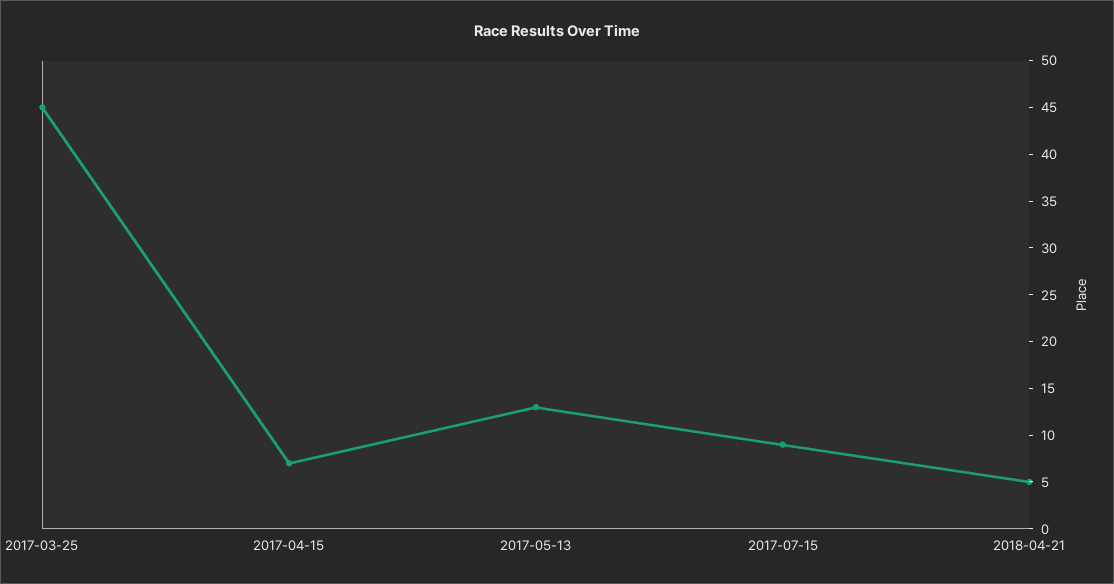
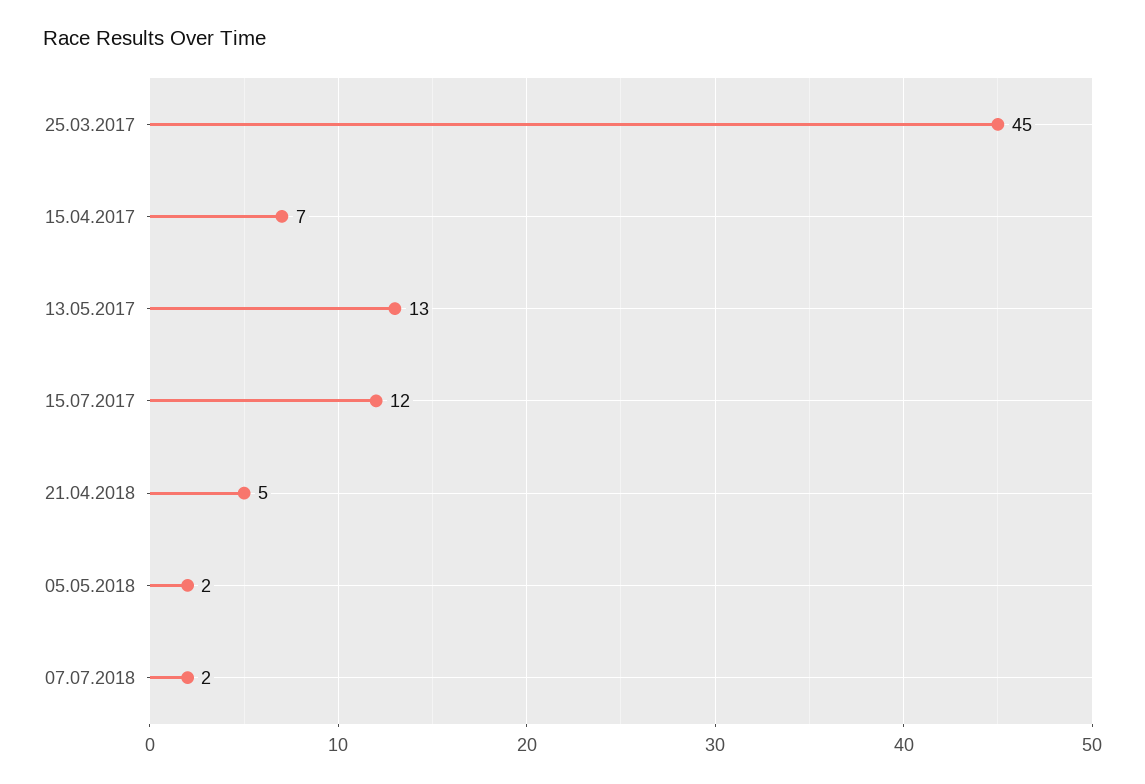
2017-07-15: 9 -> 12
05.05.2018: none -> 2
07.07.2018: none -> 2

